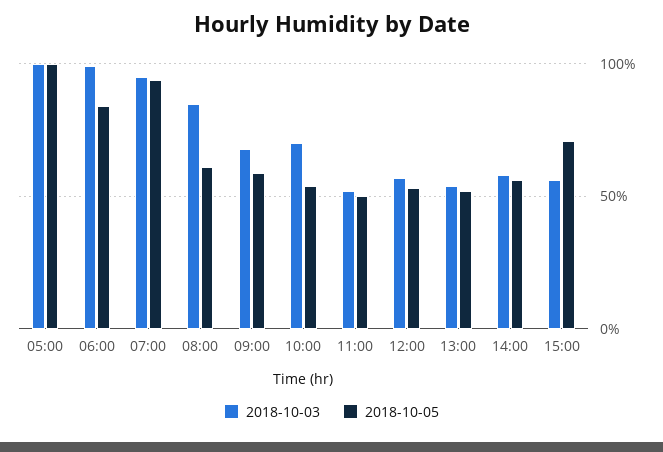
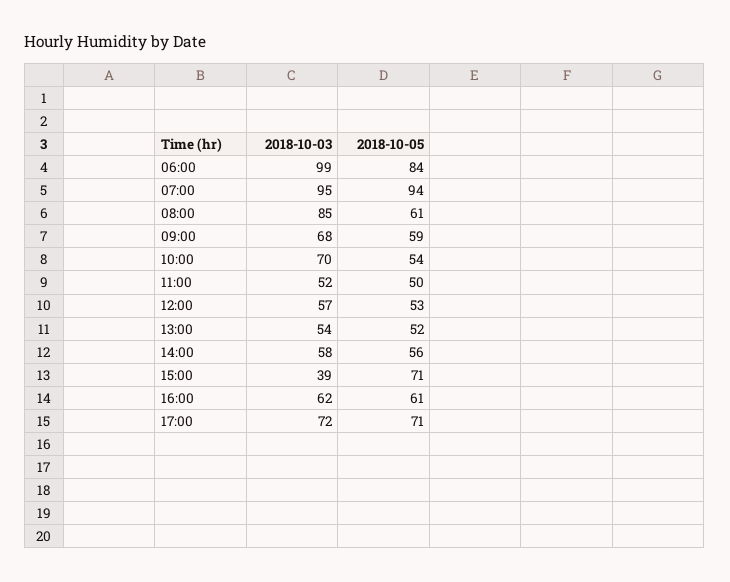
2018-10-03, 05:00: 100 -> none
2018-10-05, 05:00: 100 -> none
2018-10-03, 15:00: 55 -> 39
2018-10-03, 16:00: none -> 62
2018-10-05, 16:00: none -> 61
2018-10-03, 17:00: none -> 72
2018-10-05, 17:00: none -> 71

